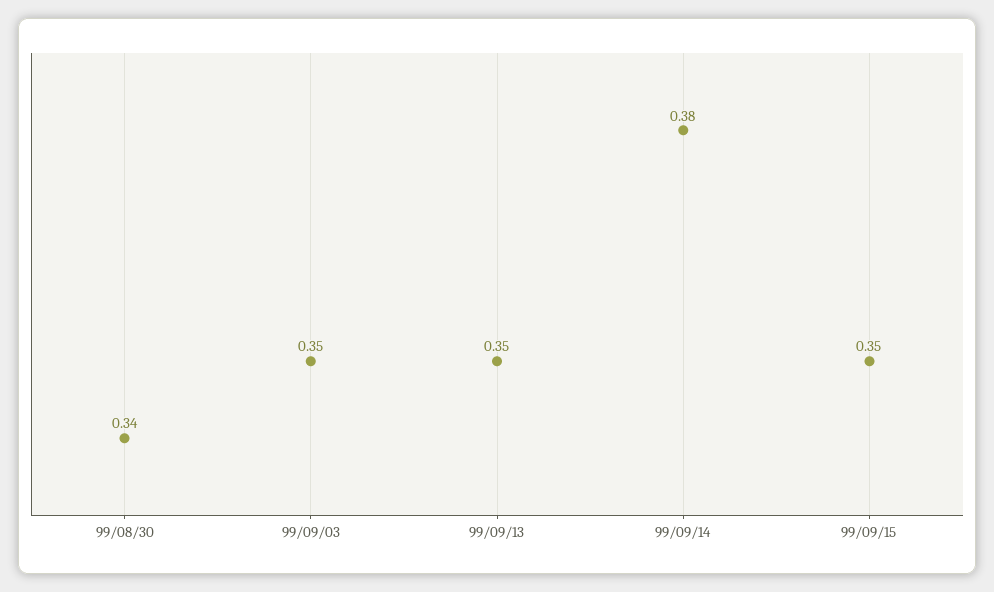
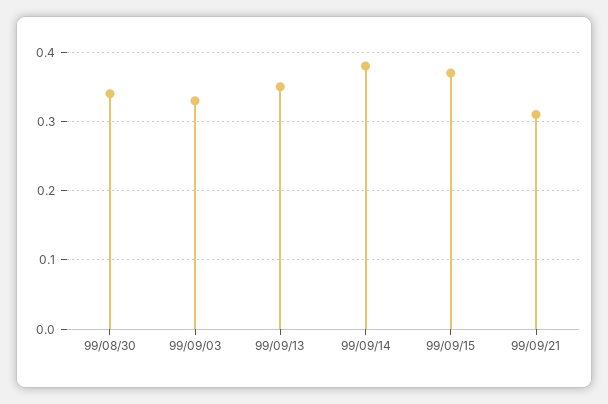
99/09/03: 0.35 -> 0.33
99/09/15: 0.35 -> 0.37
99/09/21: none -> 0.31

